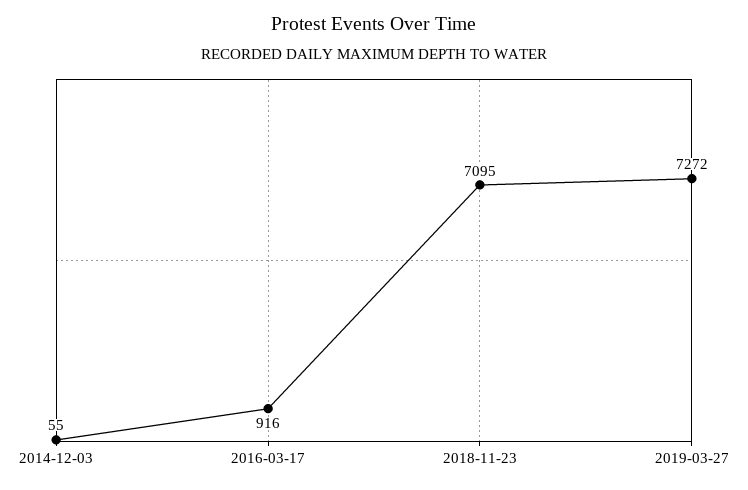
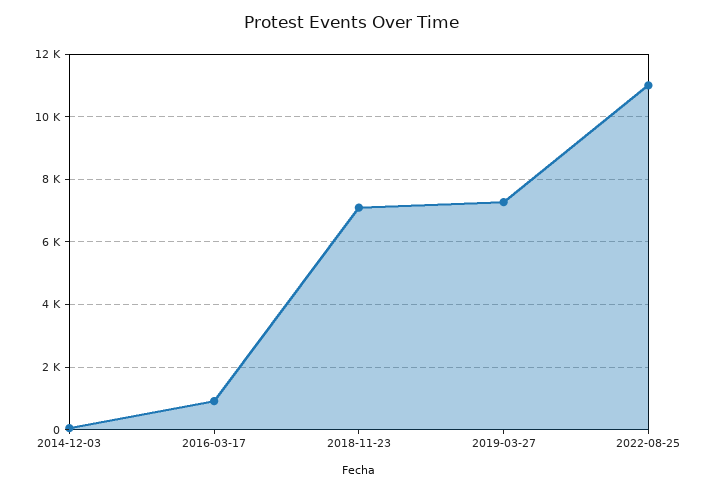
2022-08-25: none -> 11000

